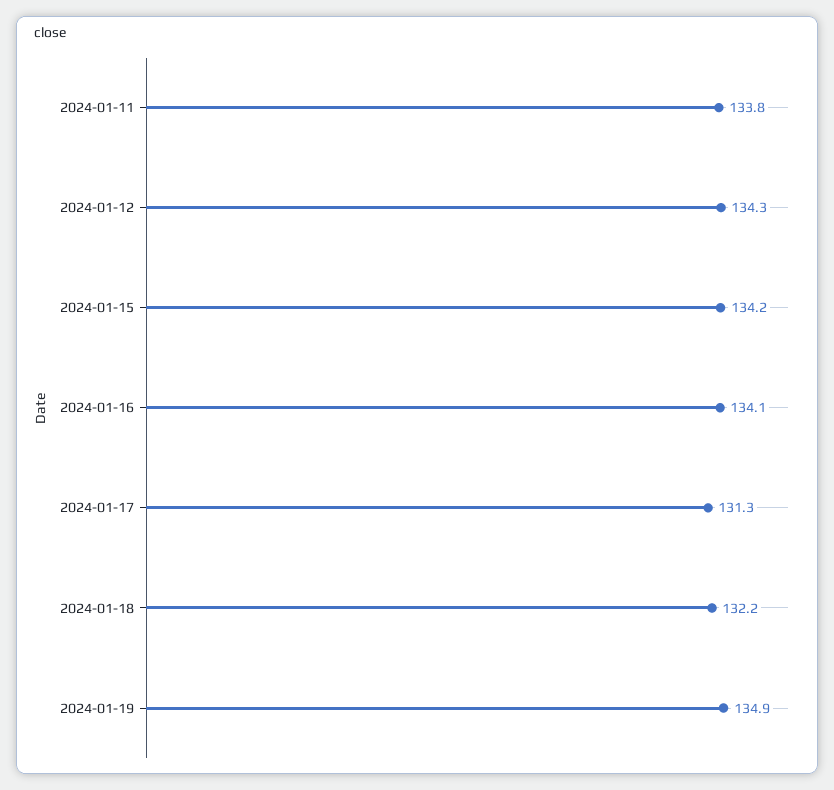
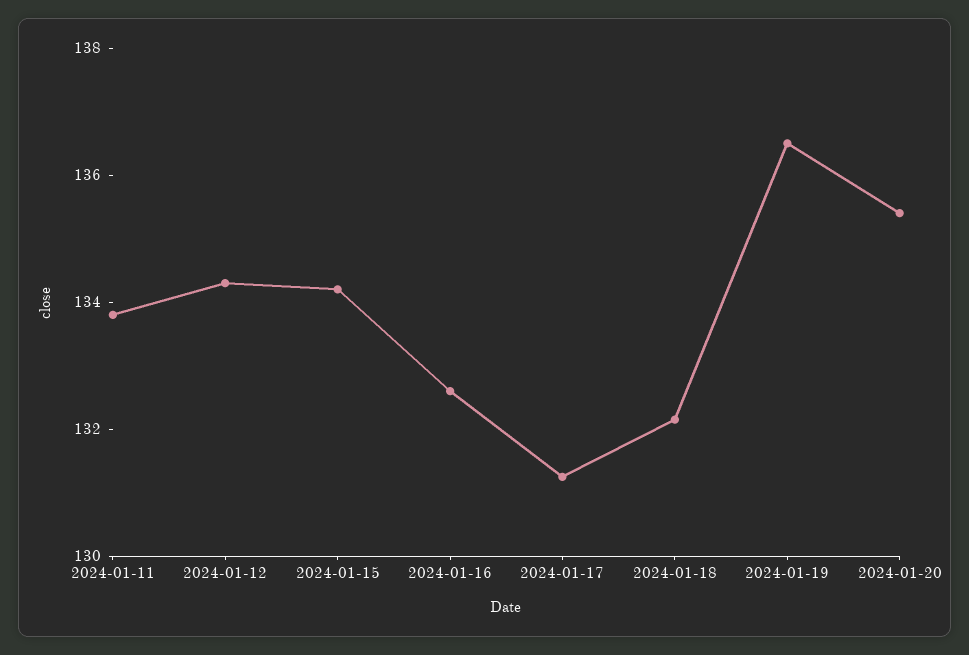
2024-01-16: 134.1 -> 132.5
2024-01-19: 134.9 -> 136.5
2024-01-20: none -> 135.5

